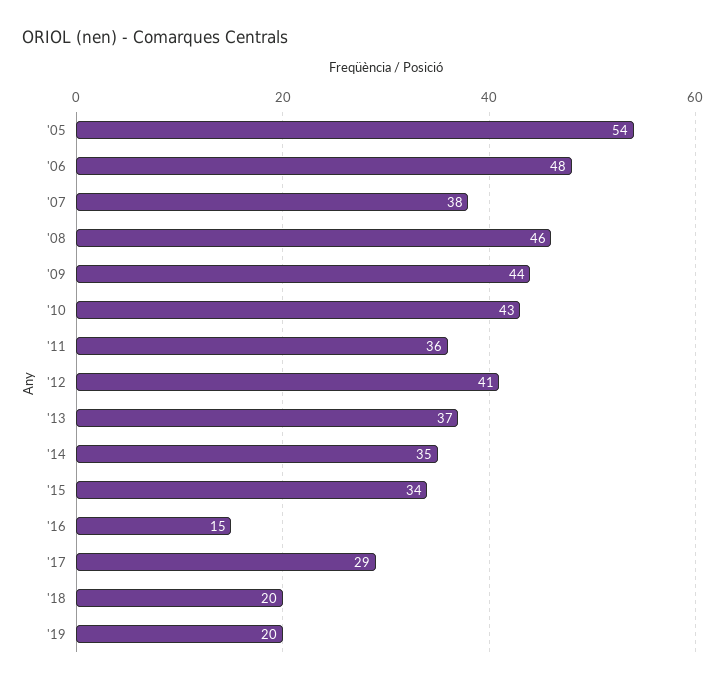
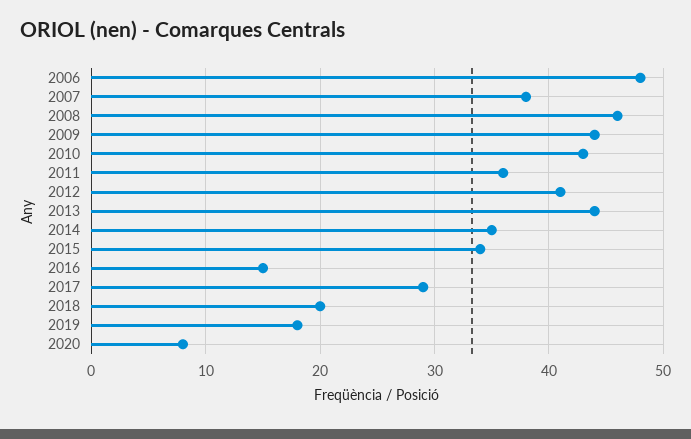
'05: 54 -> none
'13: 37 -> 44
'19: 20 -> 18
2020: none -> 8

